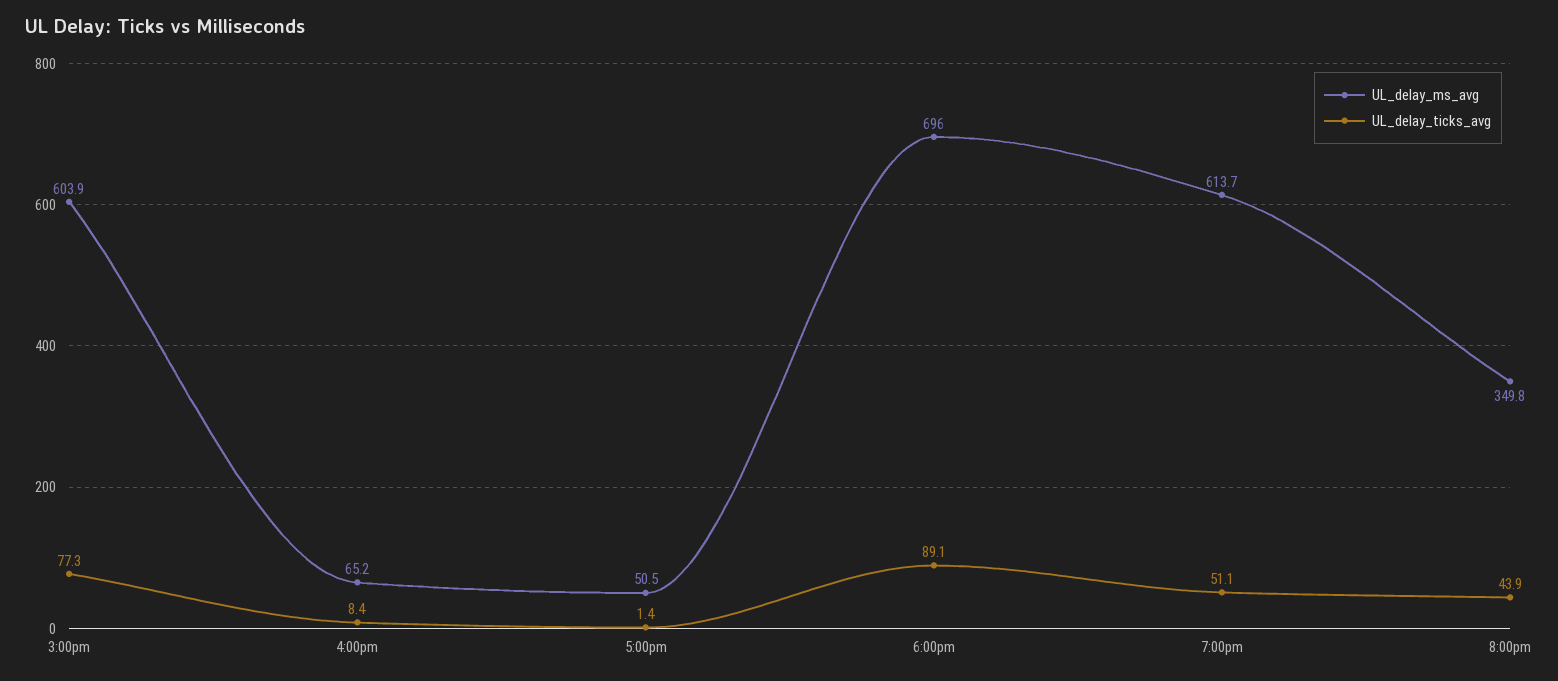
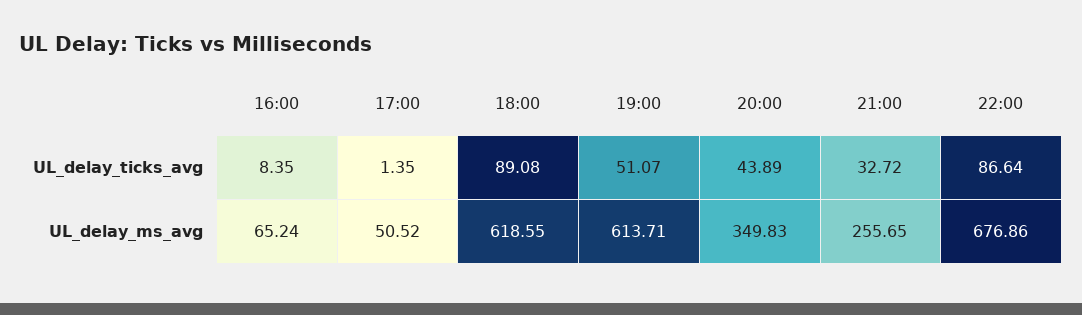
UL_delay_ms_avg, 3:00pm: 603.9 -> none
UL_delay_ticks_avg, 3:00pm: 77.3 -> none
UL_delay_ms_avg, 6:00pm: 696 -> 618.55
UL_delay_ticks_avg, 21:00: none -> 32.72
UL_delay_ticks_avg, 22:00: none -> 86.64
UL_delay_ms_avg, 21:00: none -> 255.65
UL_delay_ms_avg, 22:00: none -> 676.86

